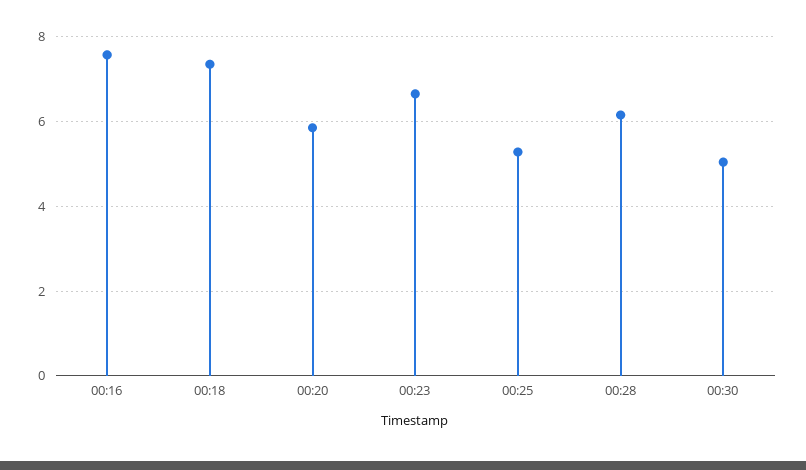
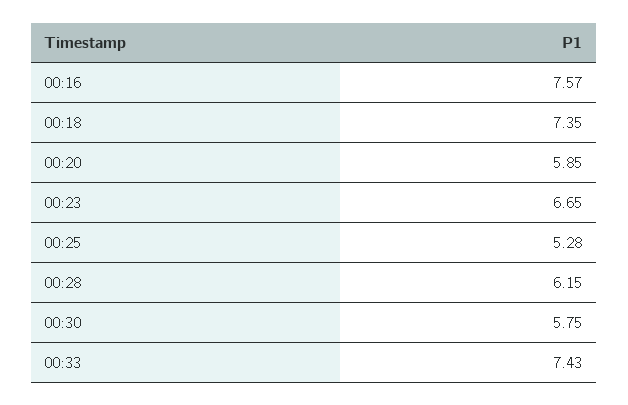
00:30: 5 -> 5.75
00:33: none -> 7.43

